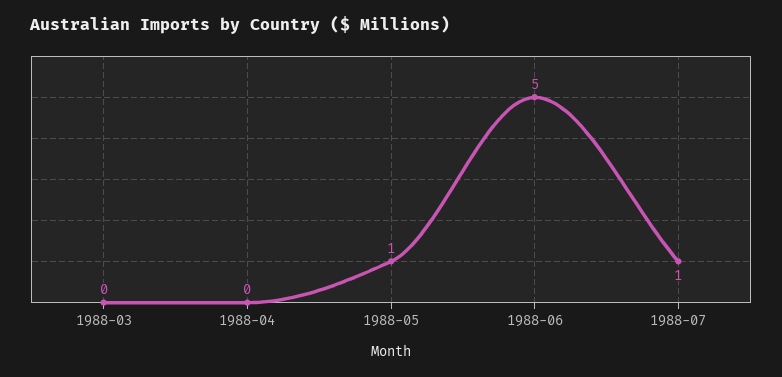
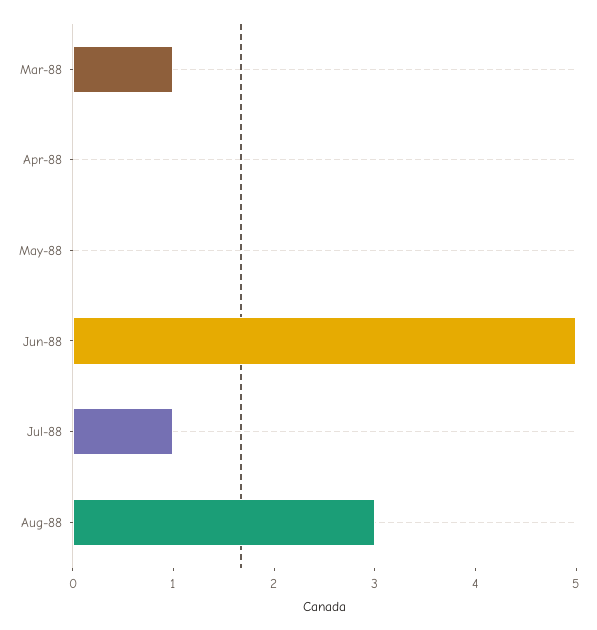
1988-03: 0 -> 1
1988-05: 1 -> 0
Aug-88: none -> 3

